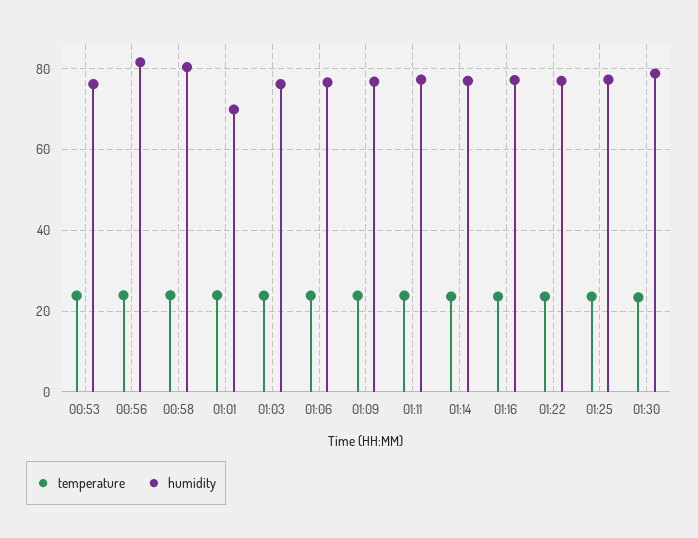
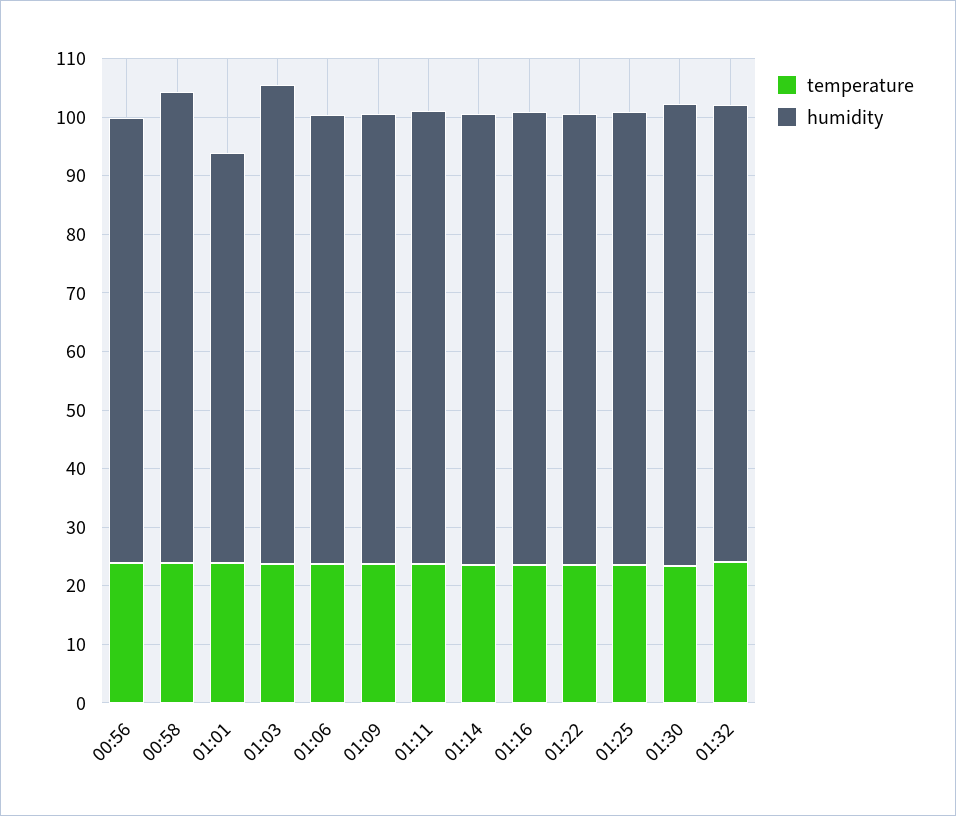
temperature, 00:53: 24 -> none
humidity, 00:53: 76 -> none
humidity, 00:56: 82 -> 76
humidity, 01:03: 76 -> 82
temperature, 01:32: none -> 24
humidity, 01:32: none -> 78

